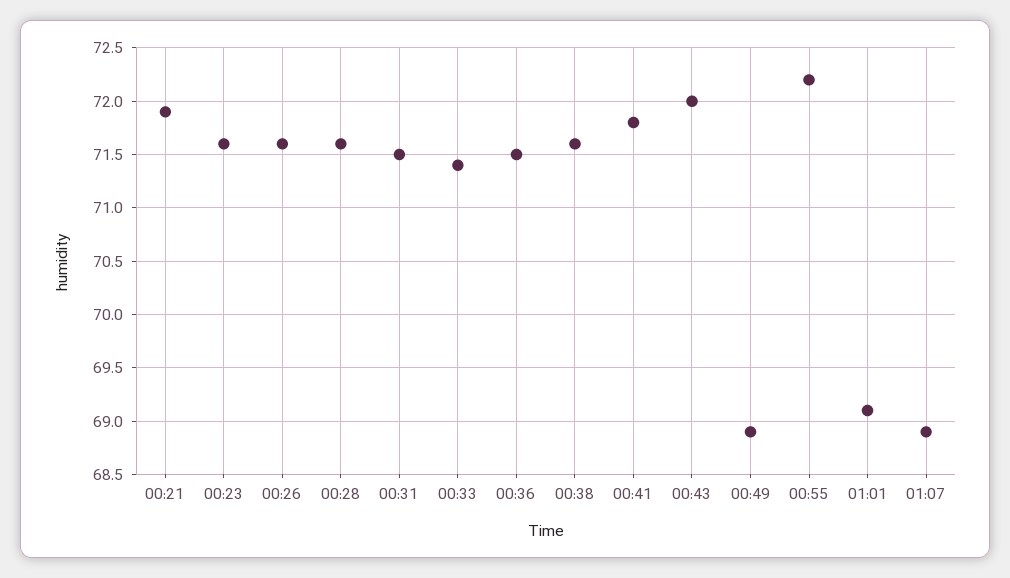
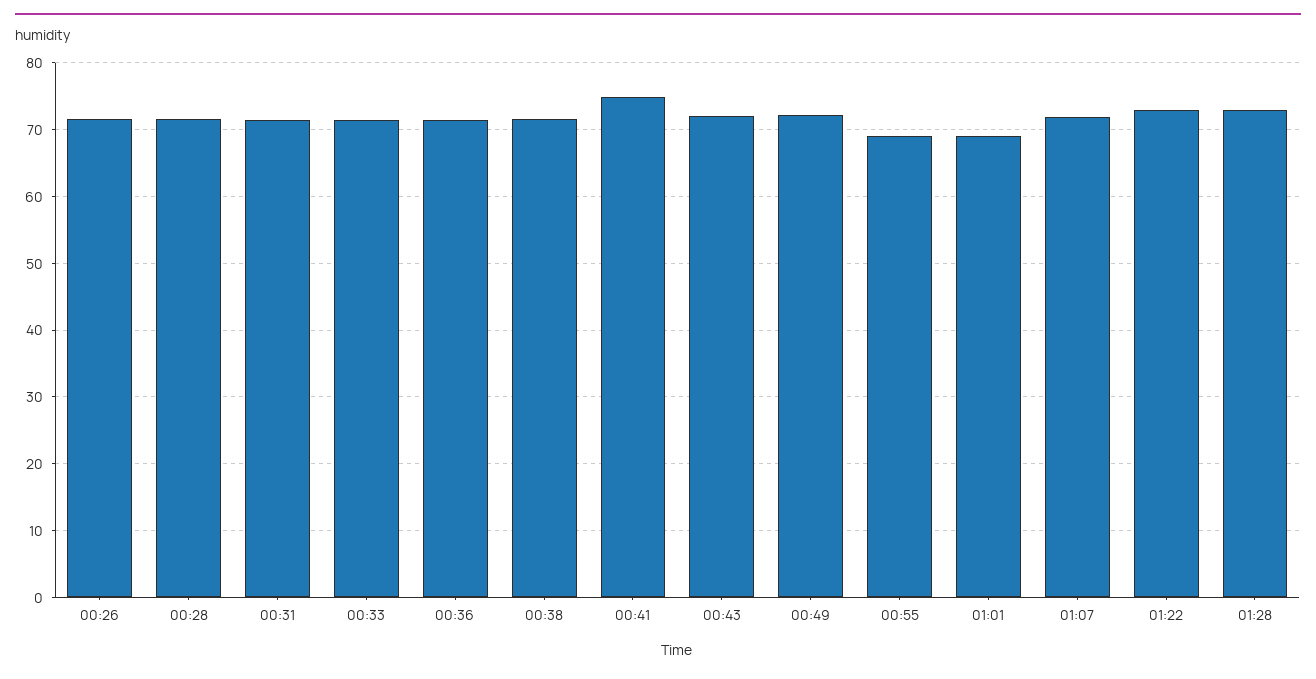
00:21: 71.9 -> none
00:23: 71.6 -> none
00:41: 71.8 -> 75
00:49: 68.9 -> 72
00:55: 72.2 -> 69
01:07: 68.9 -> 72
01:22: none -> 73
01:28: none -> 73

